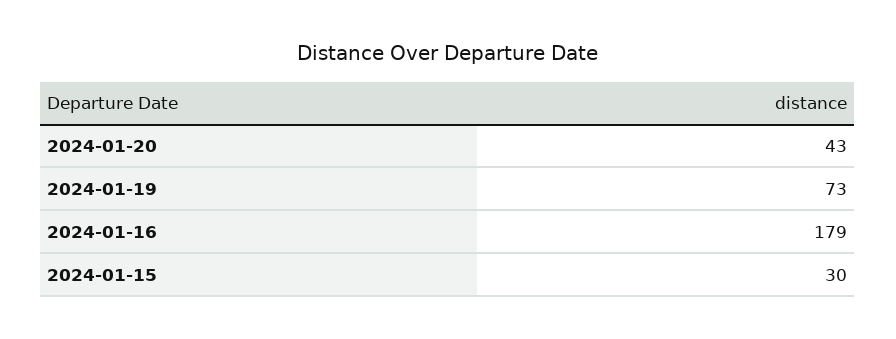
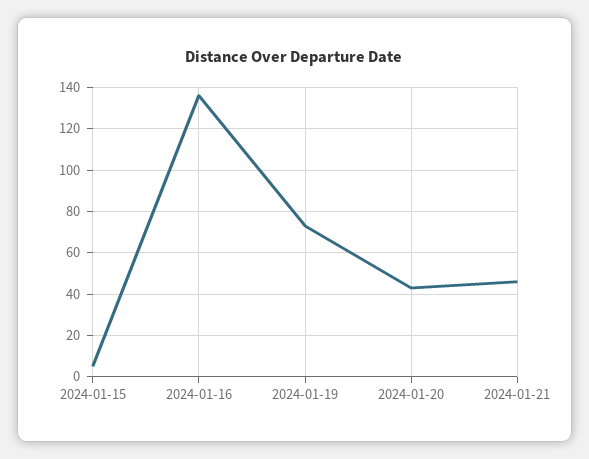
2024-01-16: 179 -> 135
2024-01-15: 30 -> 5
2024-01-21: none -> 45

